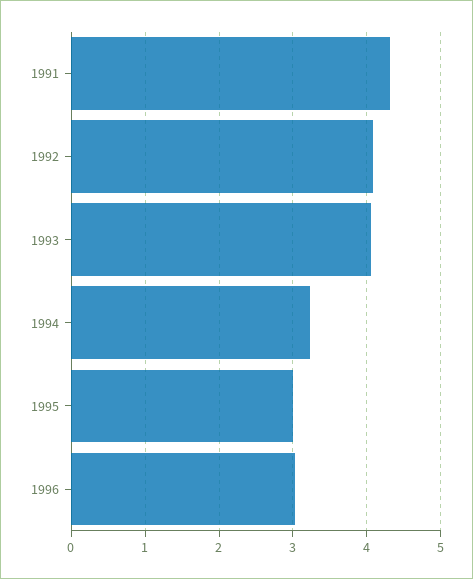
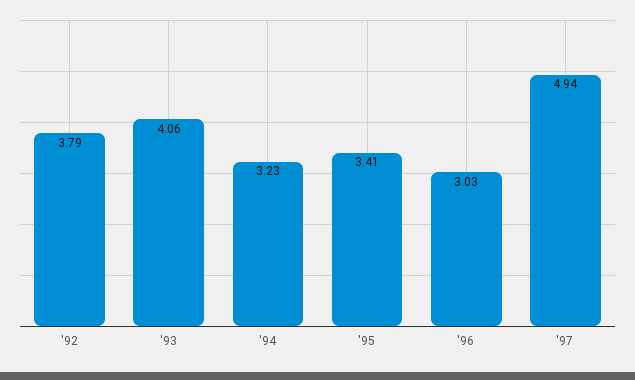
1991: 4.3 -> none
1992: 4.1 -> 3.79
1995: 3 -> 3.41
'97: none -> 4.94

